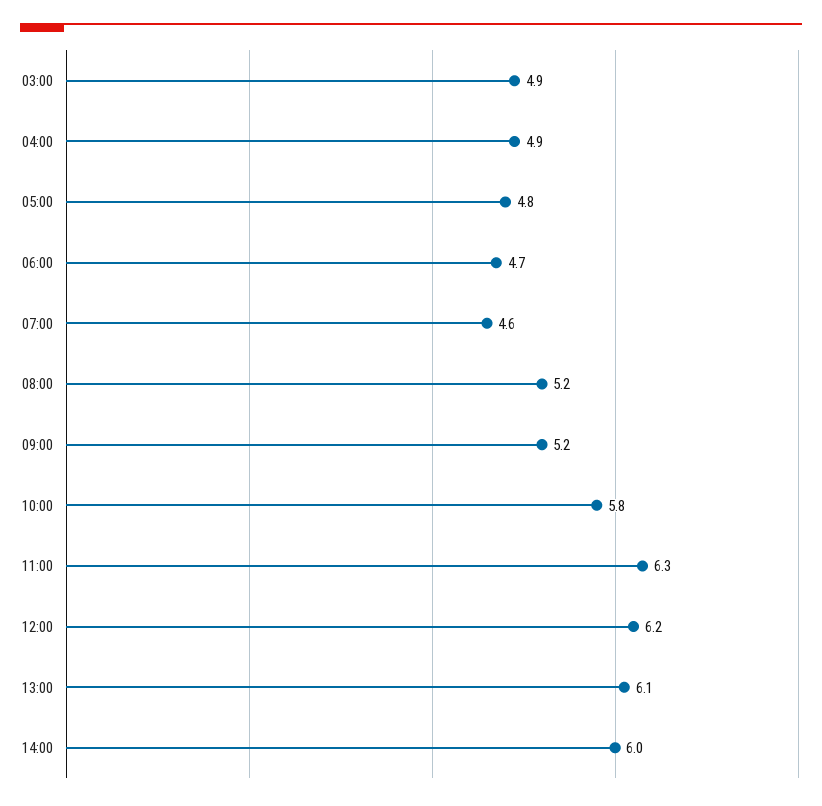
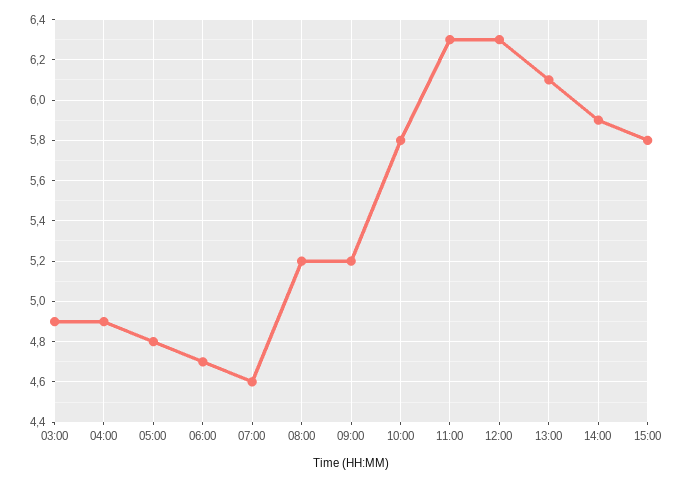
12:00: 6.2 -> 6.3
14:00: 6 -> 5.9
15:00: none -> 5.8

